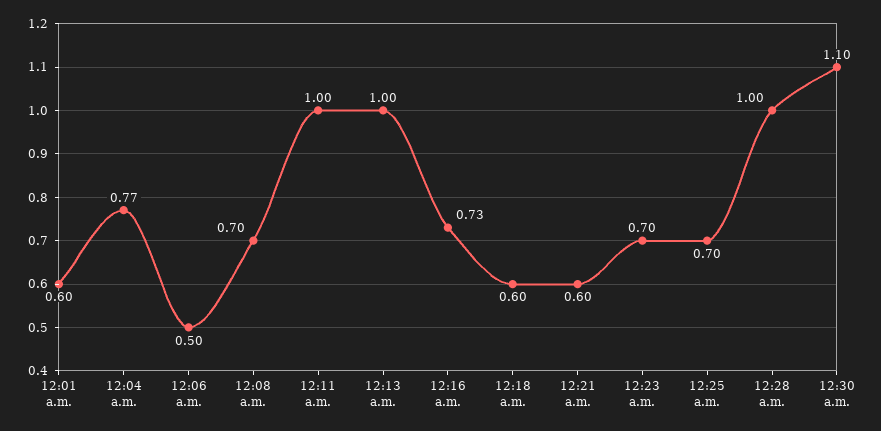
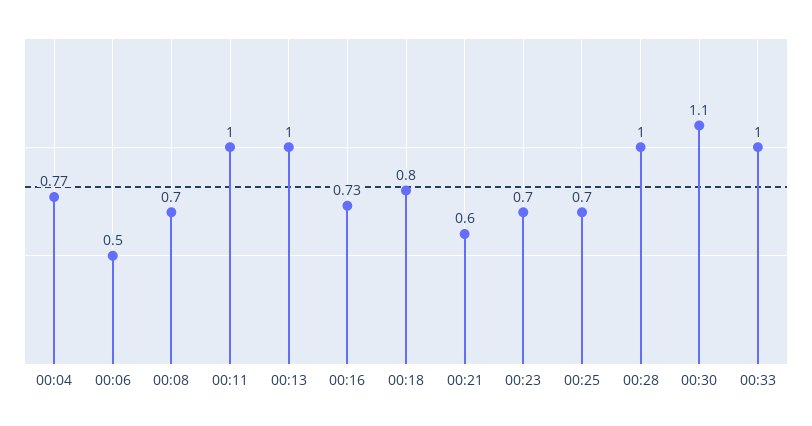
12:01 a.m.: 0.6 -> none
12:18 a.m.: 0.6 -> 0.8
00:33: none -> 1

